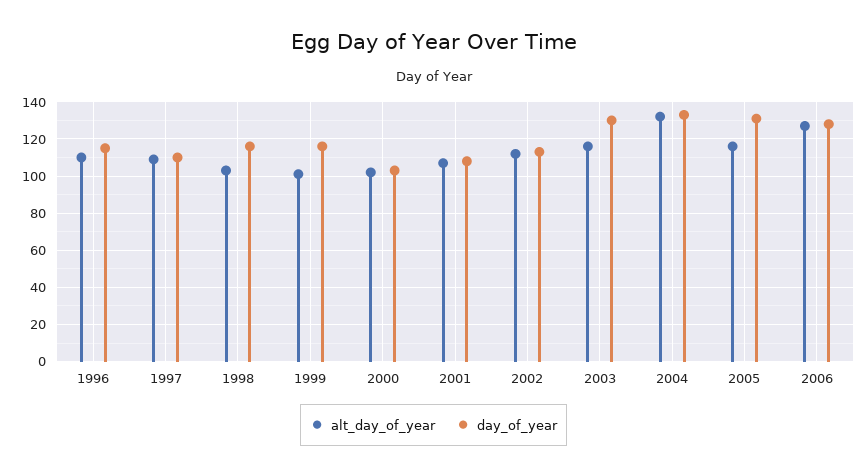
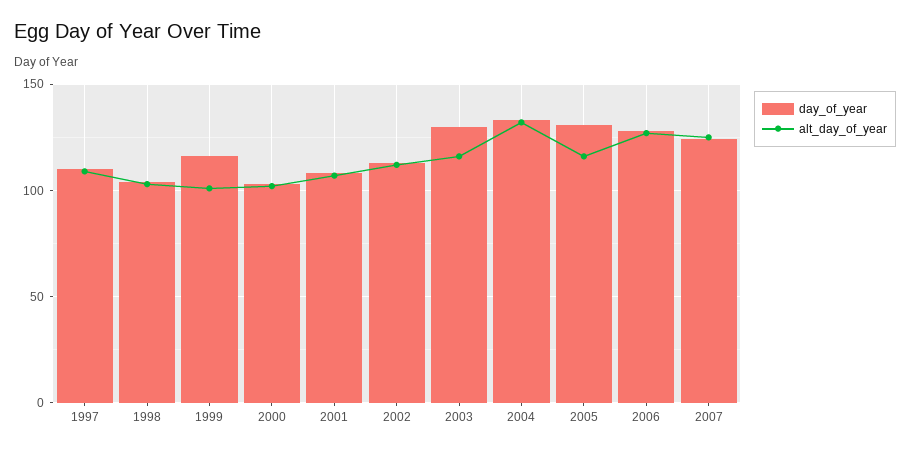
alt_day_of_year, 1996: 110 -> none
day_of_year, 1996: 115 -> none
day_of_year, 1998: 115 -> 105
day_of_year, 2007: none -> 125
alt_day_of_year, 2007: none -> 125

